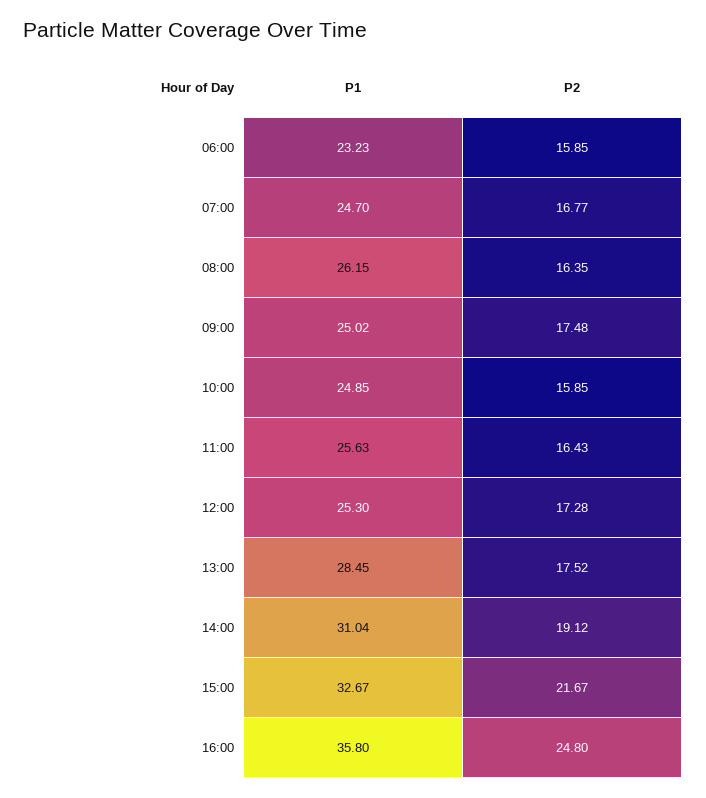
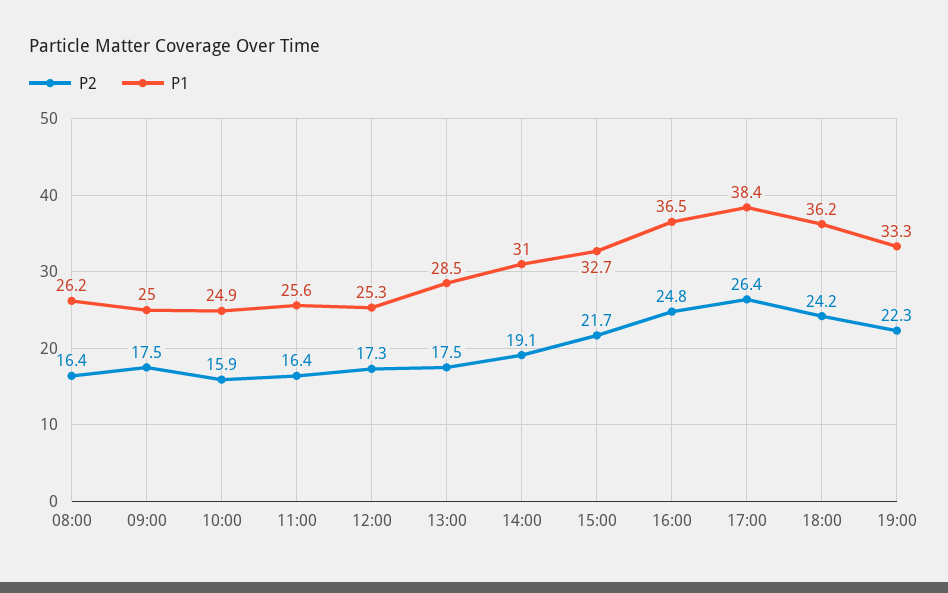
P1, 06:00: 23.23 -> none
P2, 06:00: 15.85 -> none
P1, 07:00: 24.7 -> none
P2, 07:00: 16.77 -> none
P1, 16:00: 35.8 -> 36.5
P2, 17:00: none -> 26.4
P1, 17:00: none -> 38.4
P2, 18:00: none -> 24.2
P1, 18:00: none -> 36.2
P2, 19:00: none -> 22.3
P1, 19:00: none -> 33.3

